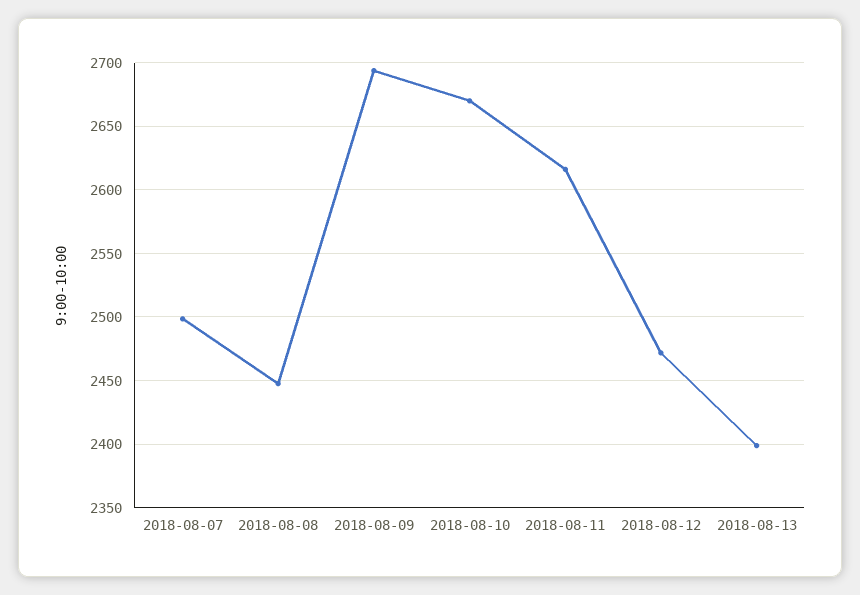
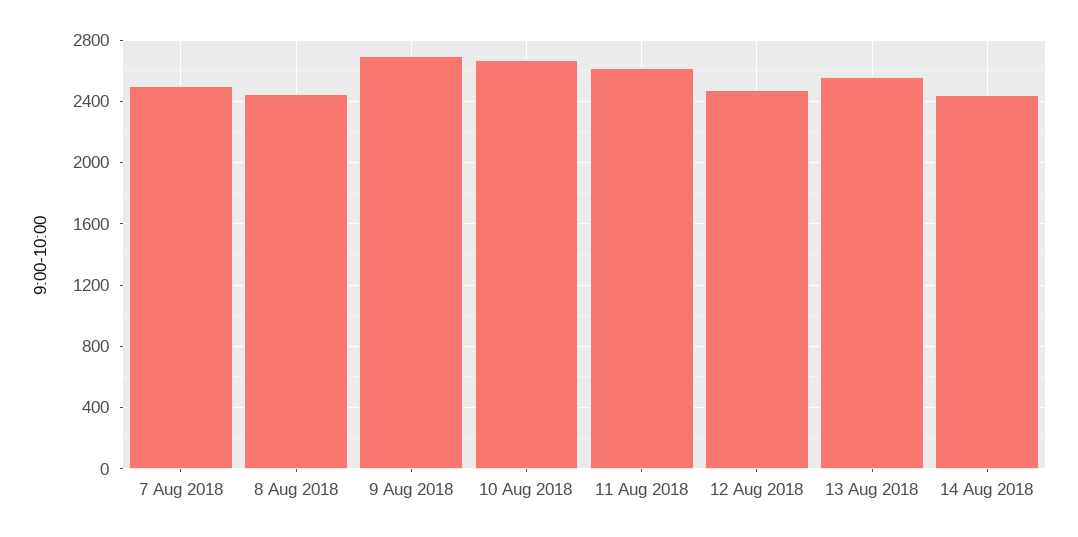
2018-08-13: 2400 -> 2550
14 Aug 2018: none -> 2450

